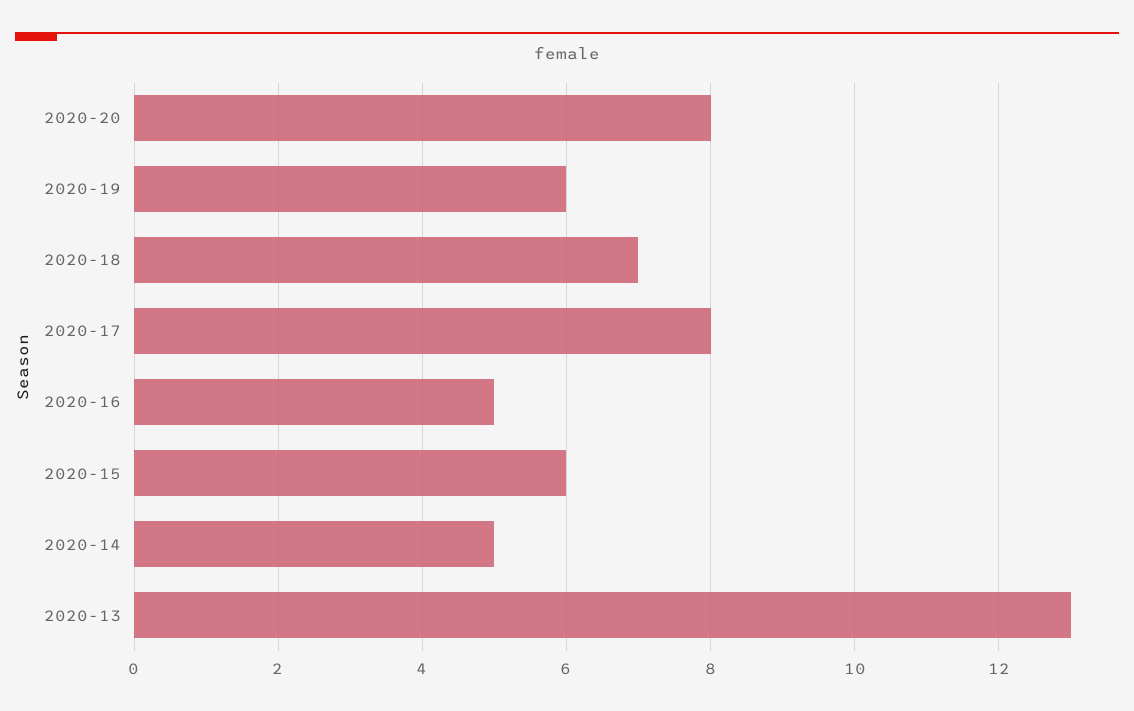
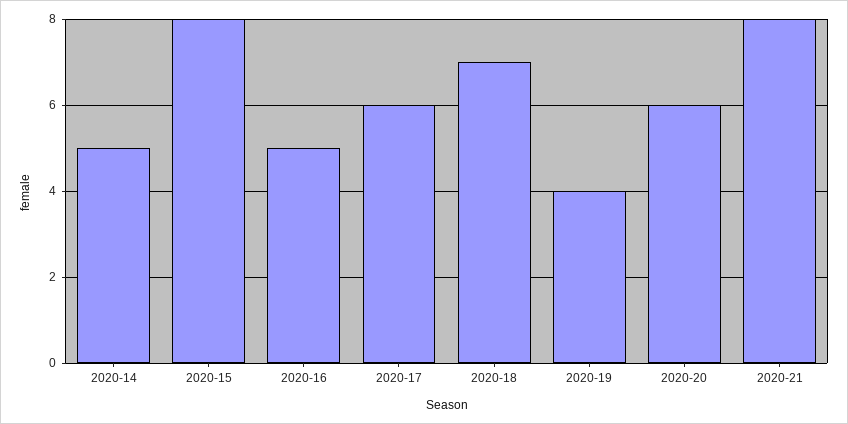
2020-20: 8 -> 6
2020-19: 6 -> 4
2020-17: 8 -> 6
2020-15: 6 -> 8
2020-13: 13 -> none
2020-21: none -> 8

